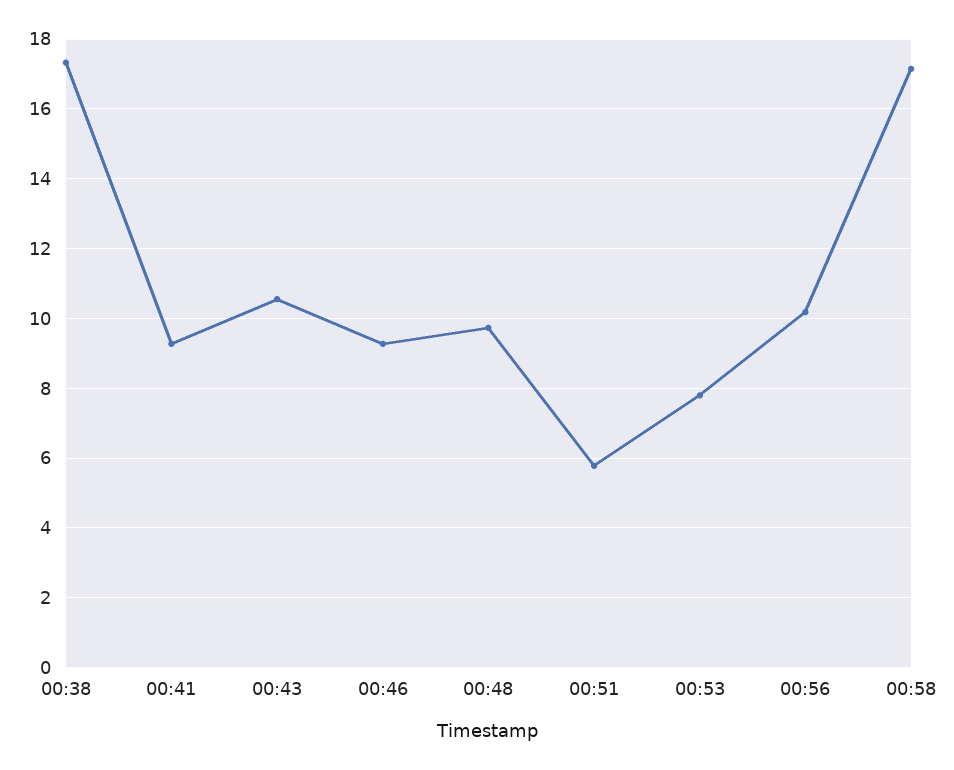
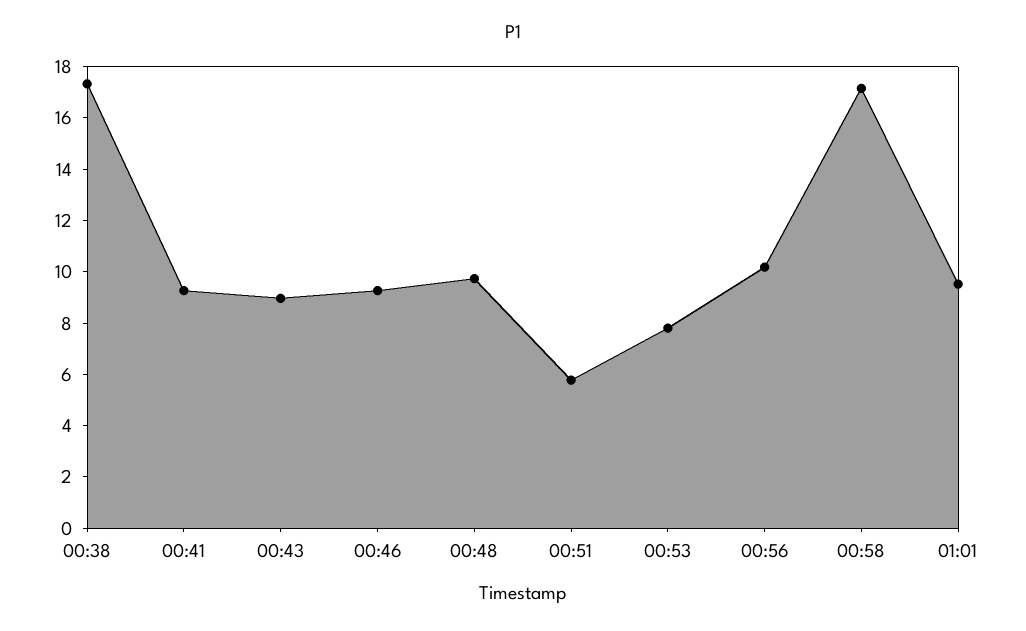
00:43: 10.6 -> 9
01:01: none -> 9.5

